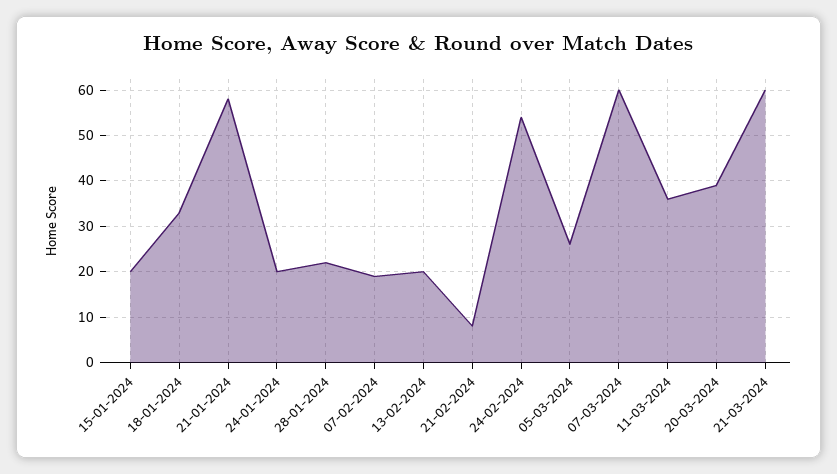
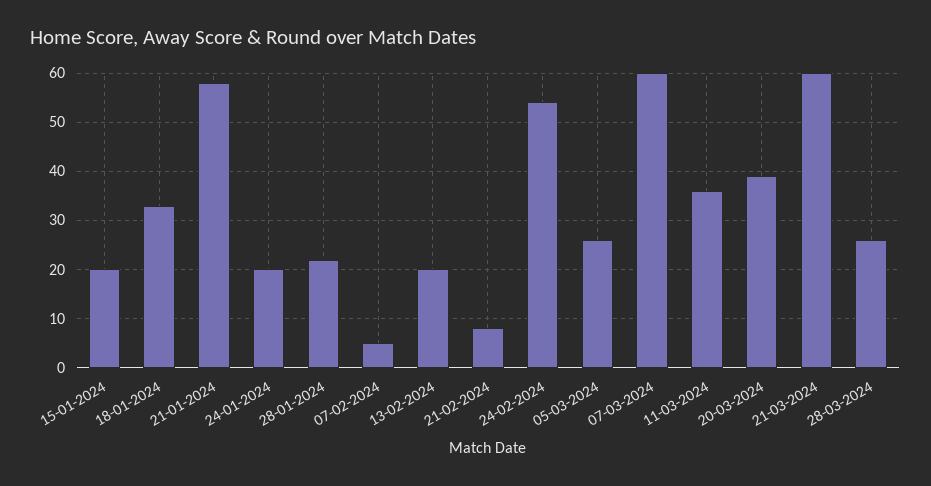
07-02-2024: 20 -> 5
28-03-2024: none -> 25

